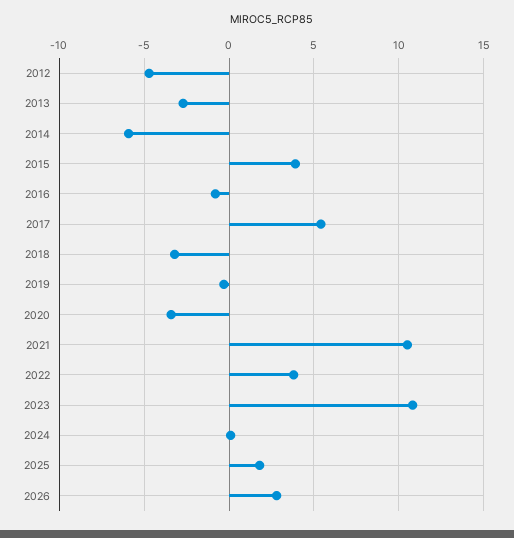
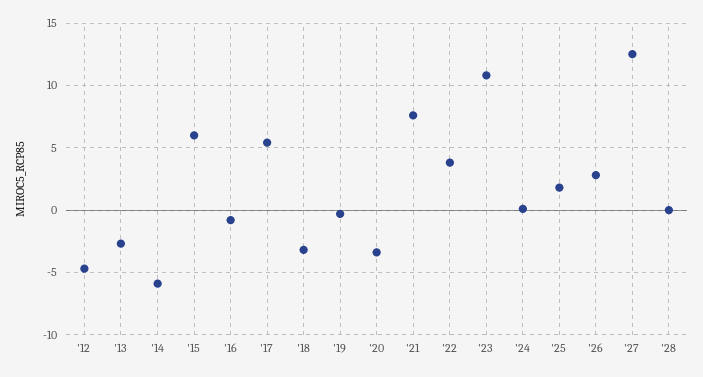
2015: 4 -> 6
2021: 10.5 -> 7.5
'27: none -> 12.5
'28: none -> 0

